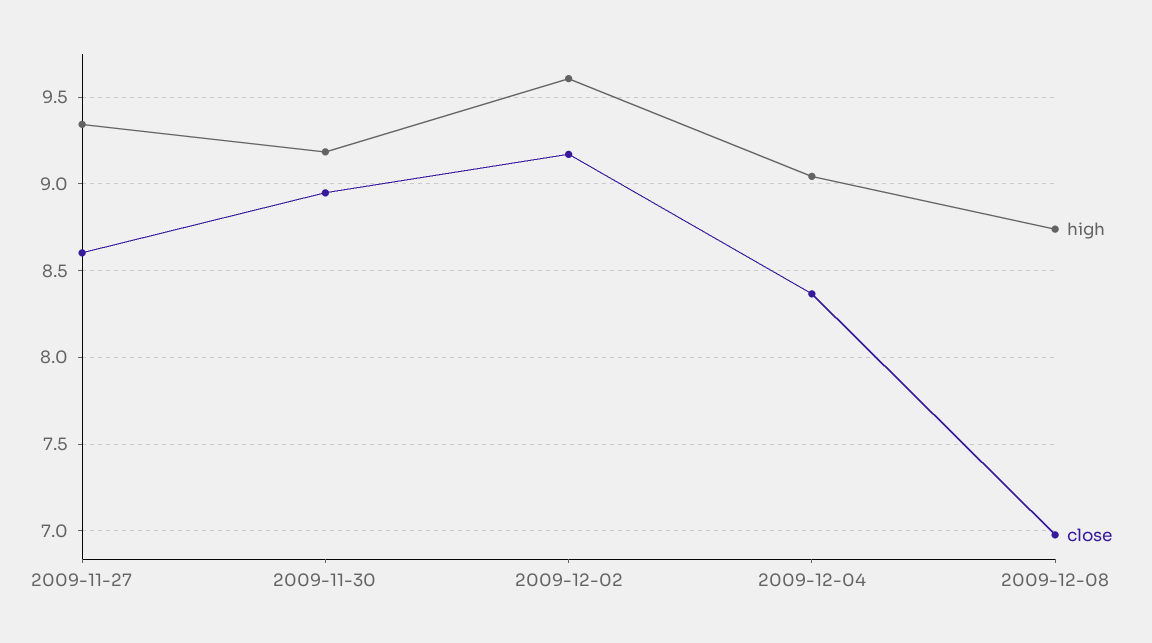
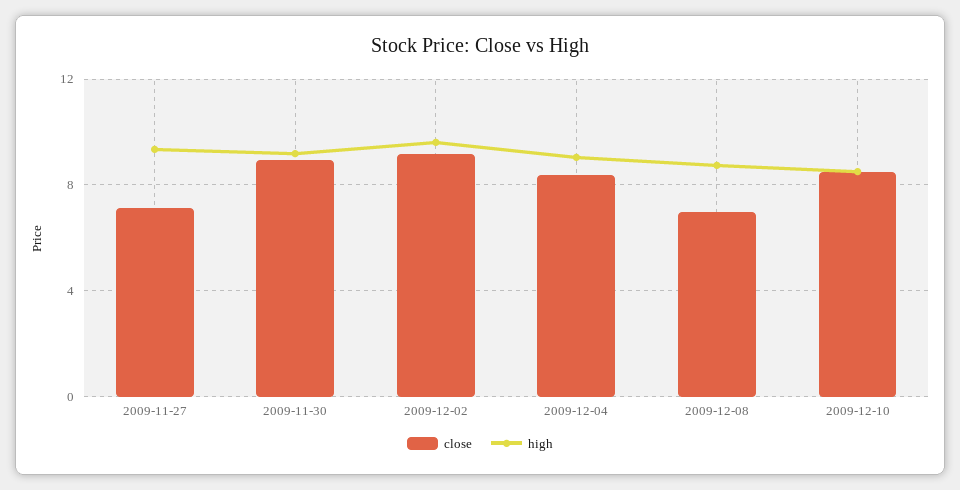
close, 2009-11-27: 8.6 -> 7
close, 2009-12-10: none -> 8.5
high, 2009-12-10: none -> 8.5

